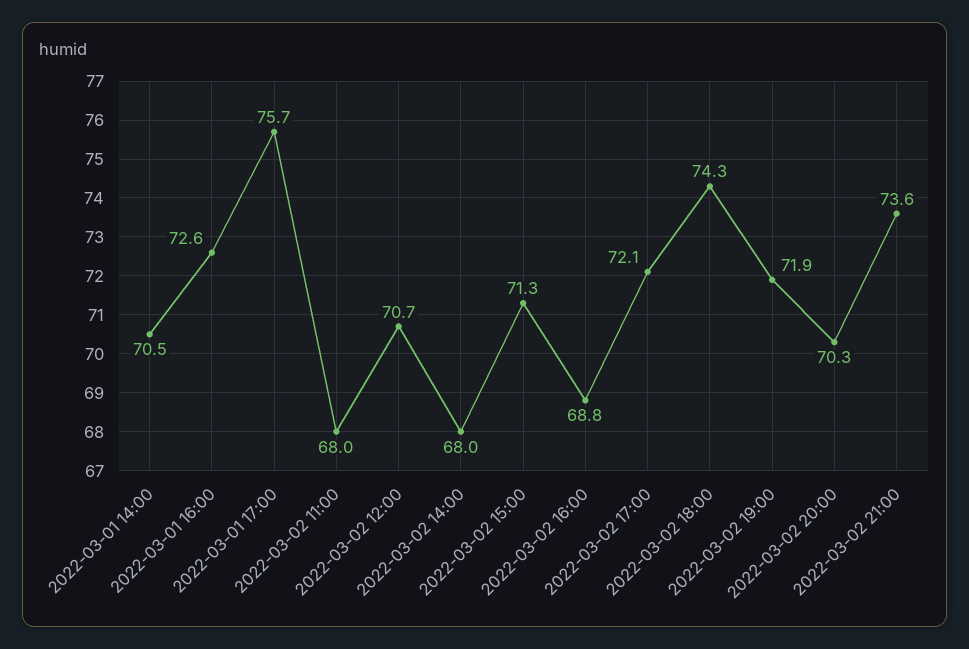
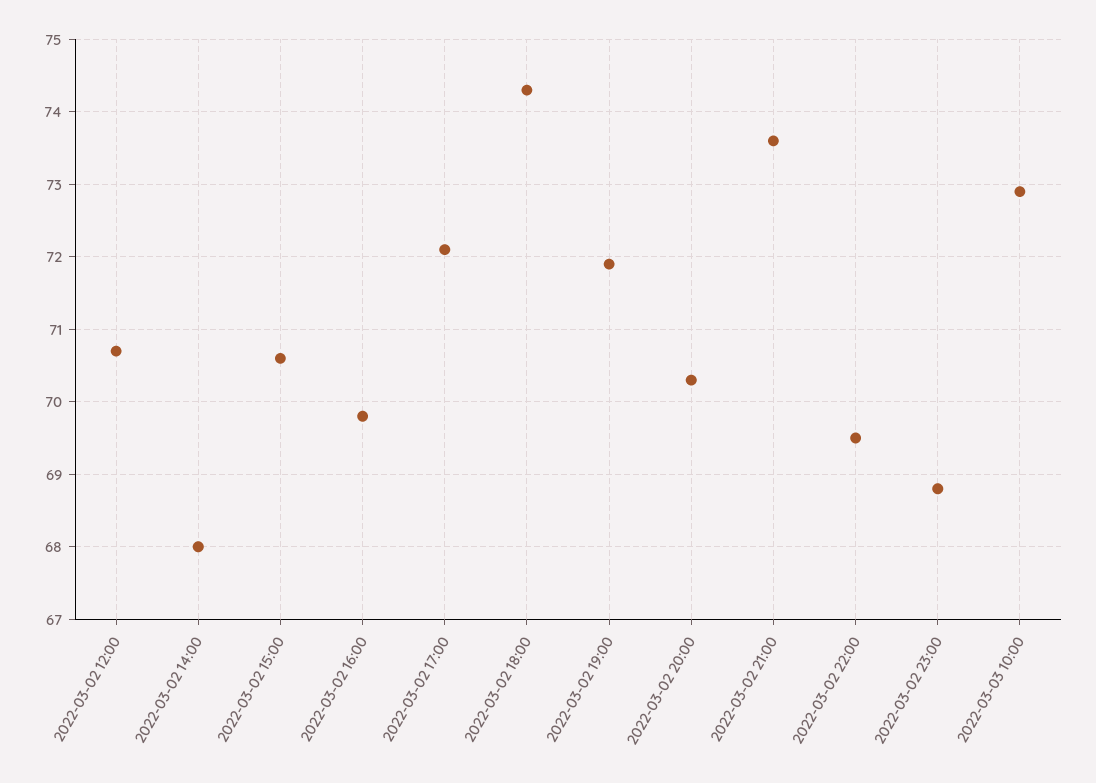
2022-03-01 14:00: 70.5 -> none
2022-03-01 16:00: 72.6 -> none
2022-03-01 17:00: 75.7 -> none
2022-03-02 11:00: 68 -> none
2022-03-02 15:00: 71.3 -> 70.6
2022-03-02 16:00: 68.8 -> 69.8
2022-03-02 22:00: none -> 69.5
2022-03-02 23:00: none -> 68.8
2022-03-03 10:00: none -> 72.9

